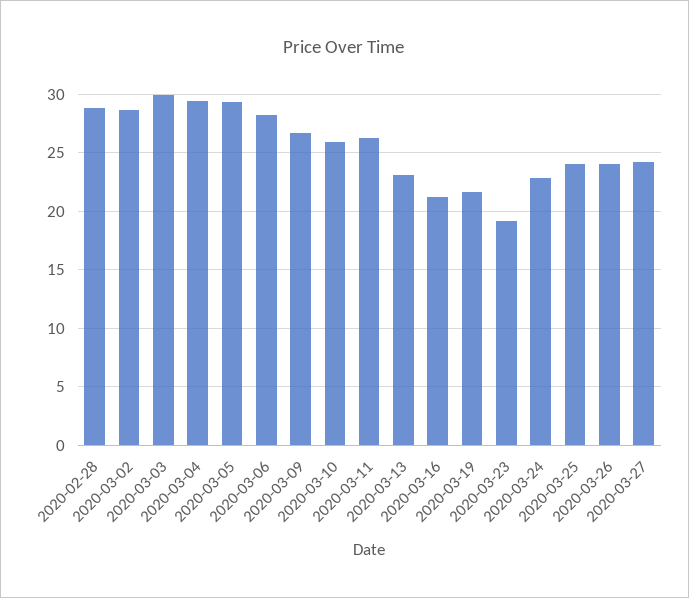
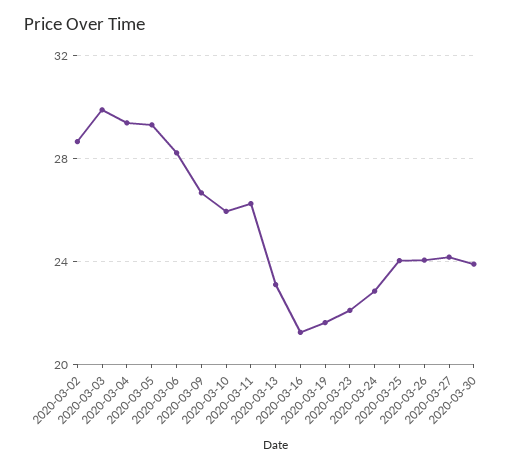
2020-02-28: 29 -> none
2020-03-23: 19 -> 22
2020-03-30: none -> 24

